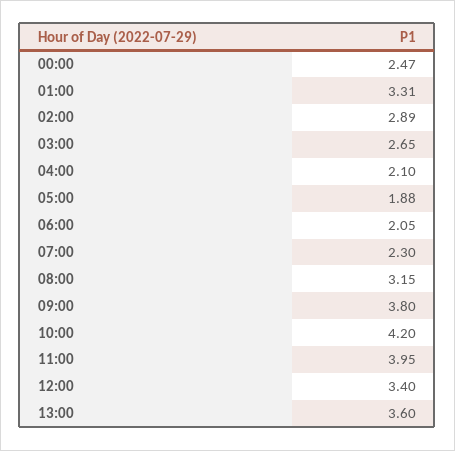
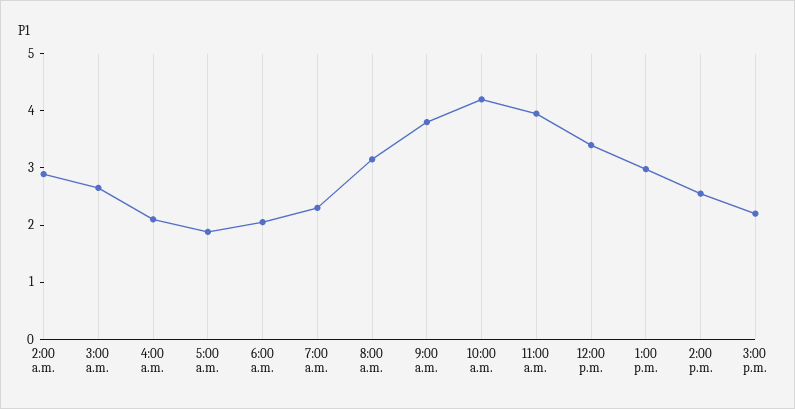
00:00: 2.47 -> none
01:00: 3.31 -> none
13:00: 3.6 -> 3
2:00 p.m.: none -> 2.6
3:00 p.m.: none -> 2.2

